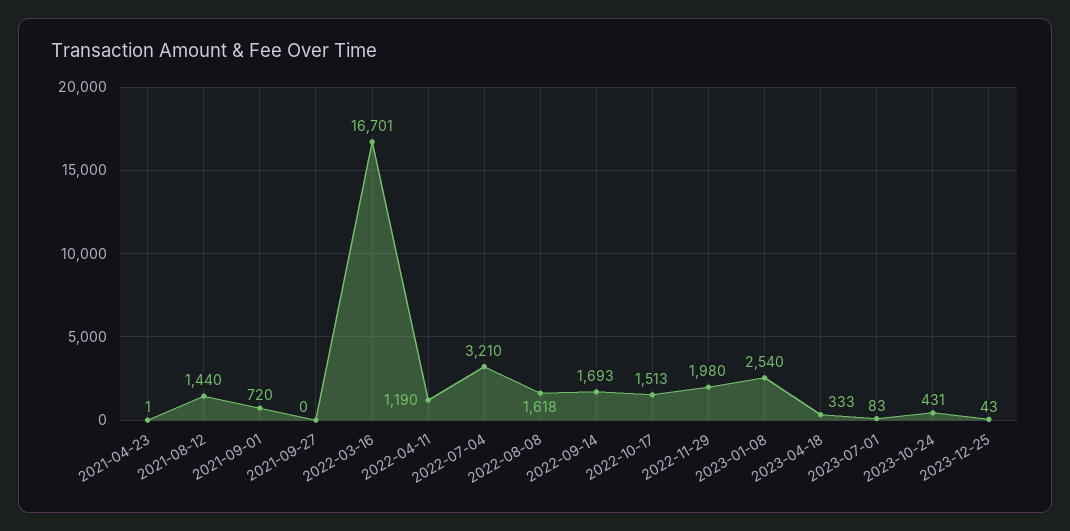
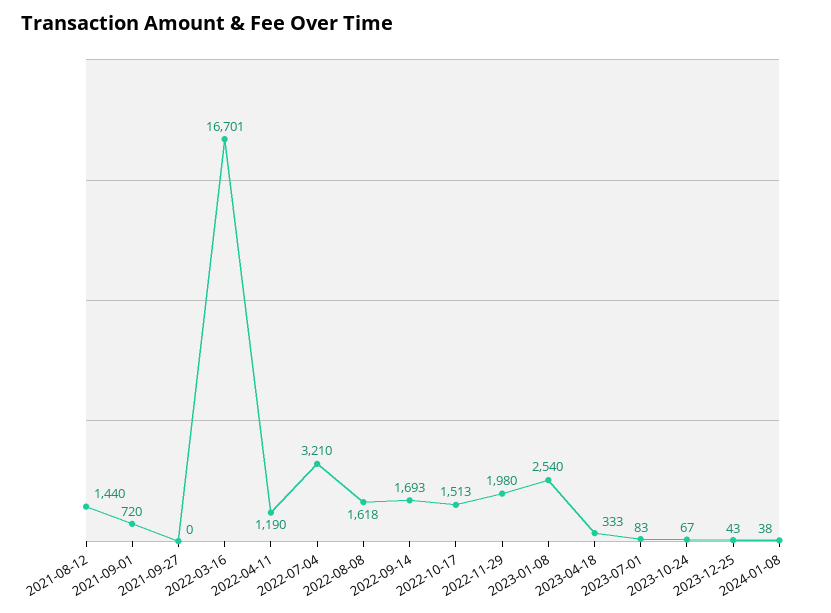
2021-04-23: 1 -> none
2023-10-24: 431 -> 67
2024-01-08: none -> 38

